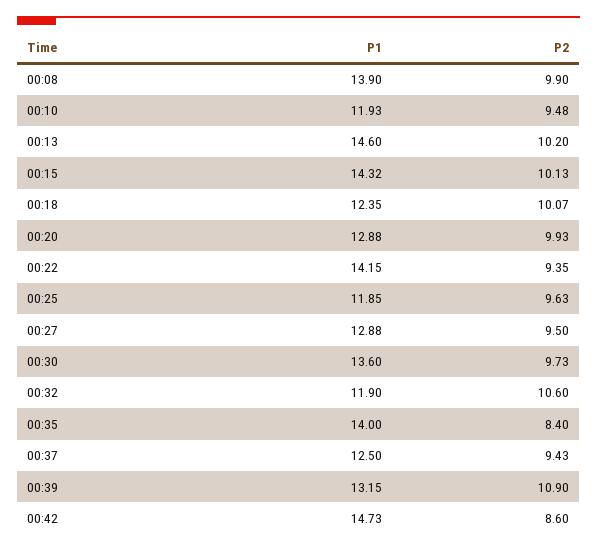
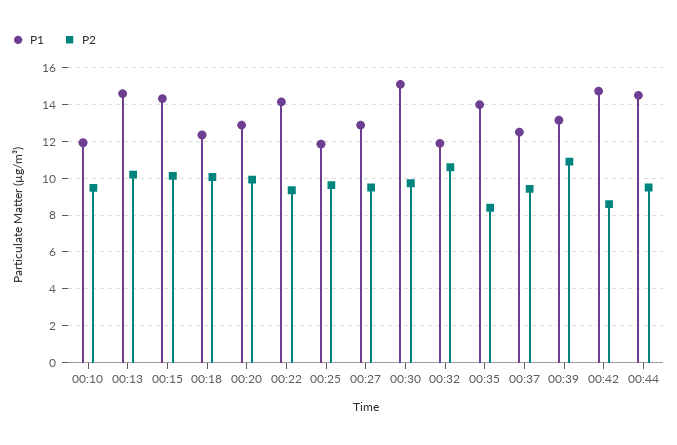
P1, 00:08: 13.9 -> none
P2, 00:08: 9.9 -> none
P1, 00:30: 13.6 -> 15
P1, 00:44: none -> 14.5
P2, 00:44: none -> 9.5

